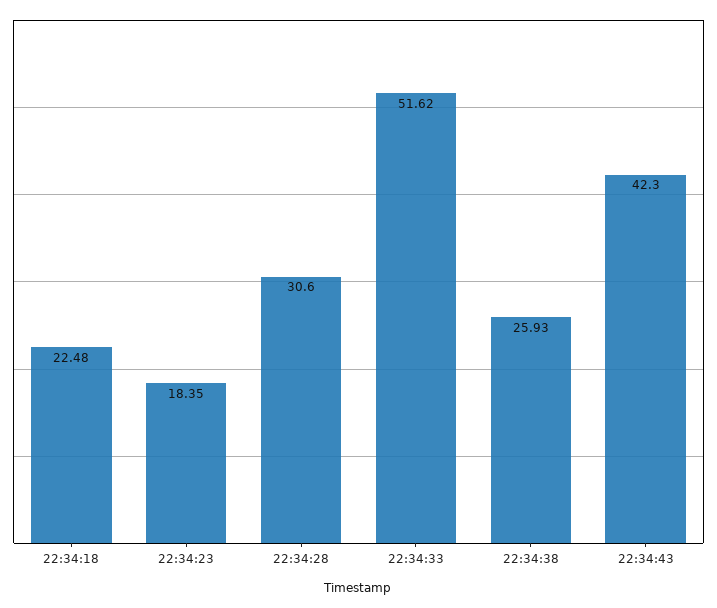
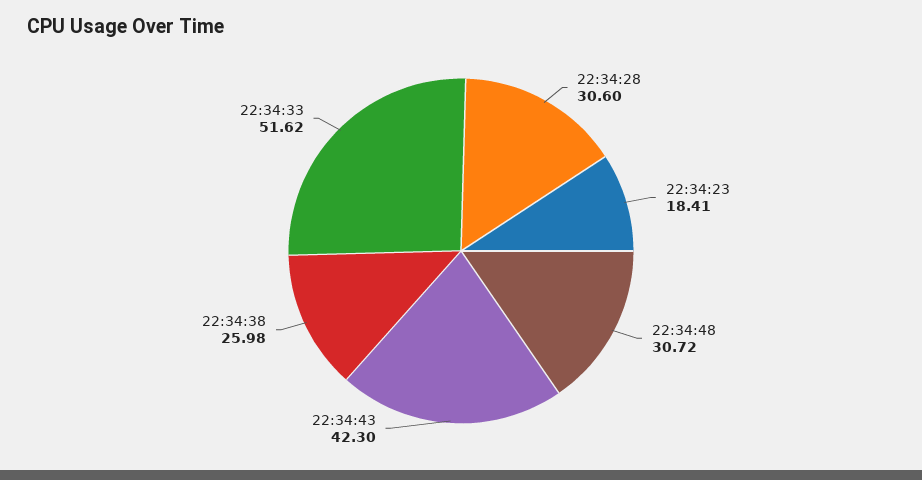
22:34:18: 22.48 -> none
22:34:23: 18.35 -> 18.41
22:34:38: 25.93 -> 25.98
22:34:48: none -> 30.72

